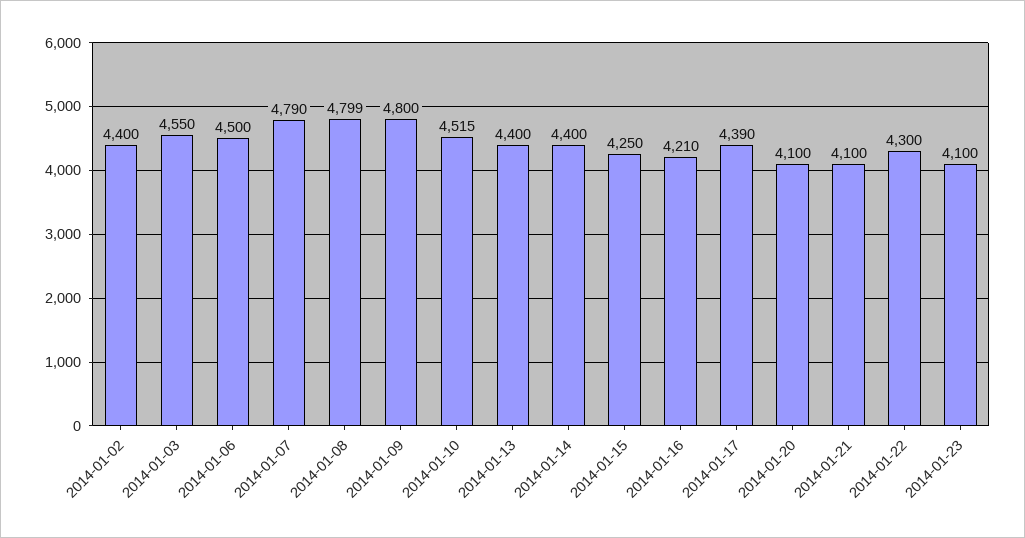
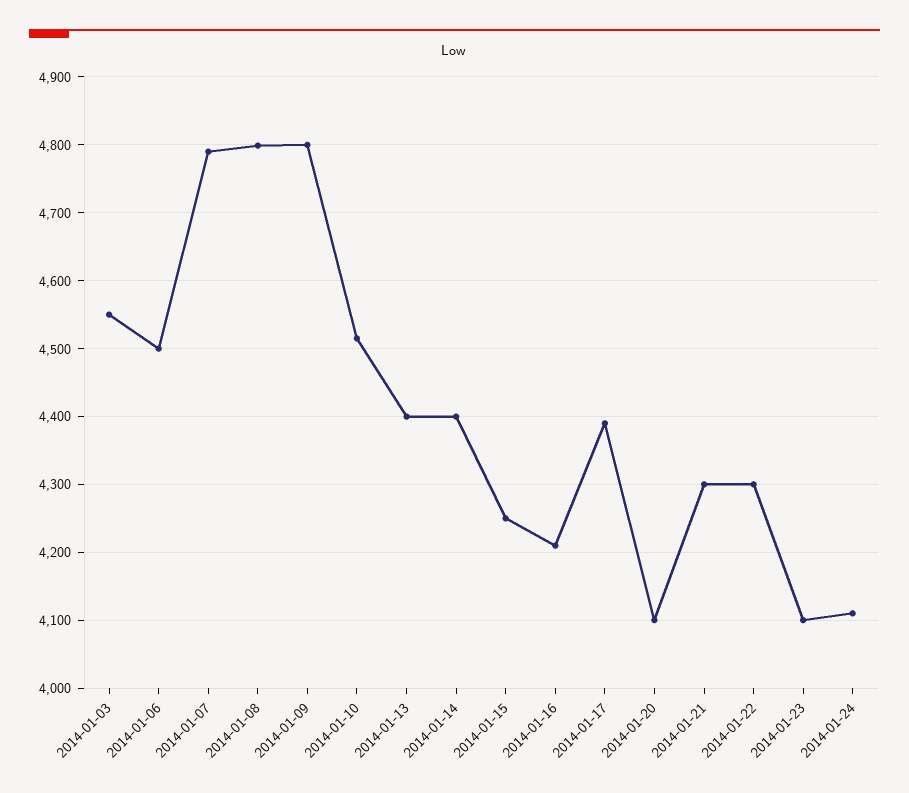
2014-01-02: 4400 -> none
2014-01-21: 4100 -> 4300
2014-01-24: none -> 4110

